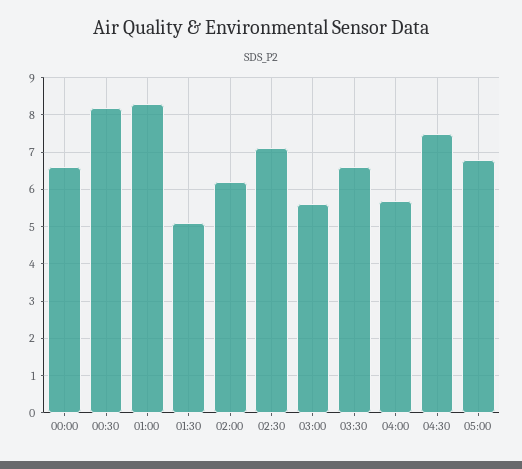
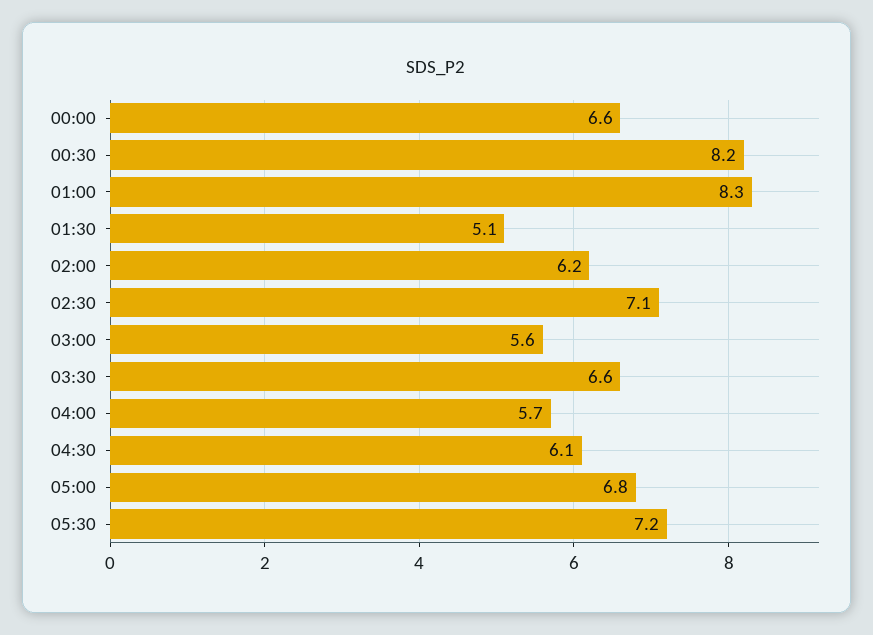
04:30: 7.5 -> 6.1
05:30: none -> 7.2

